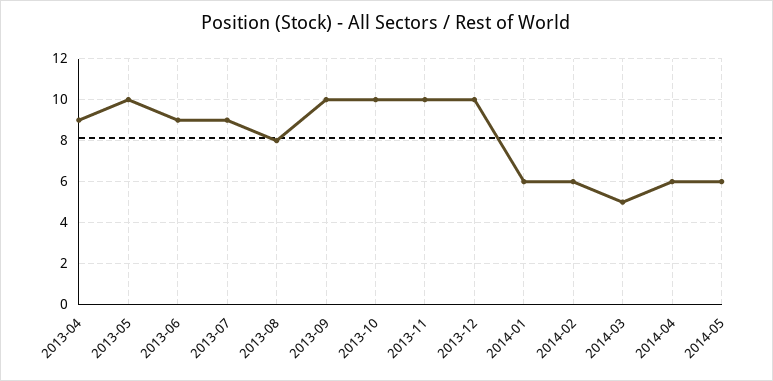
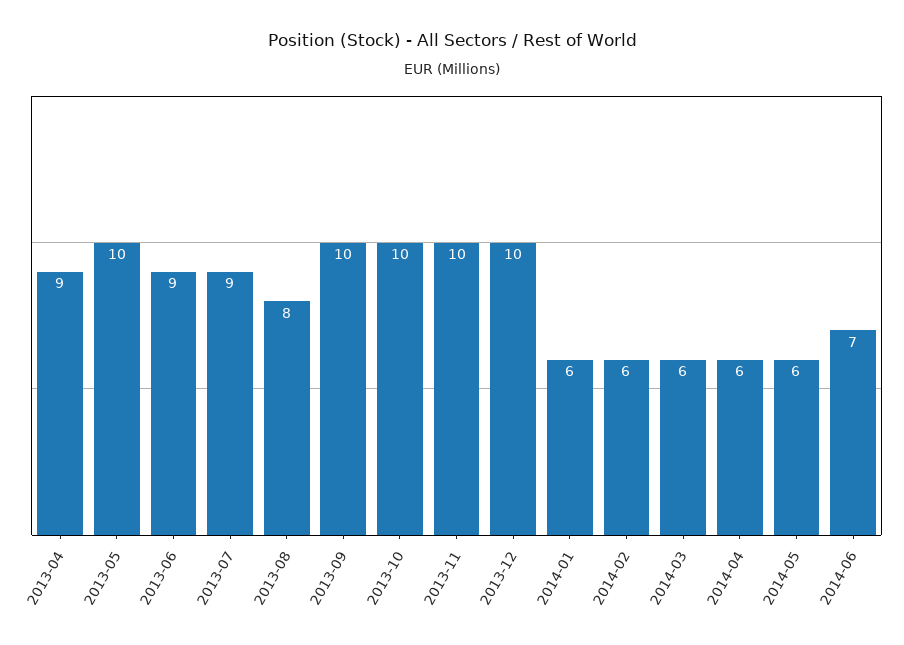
2014-03: 5 -> 6
2014-06: none -> 7

